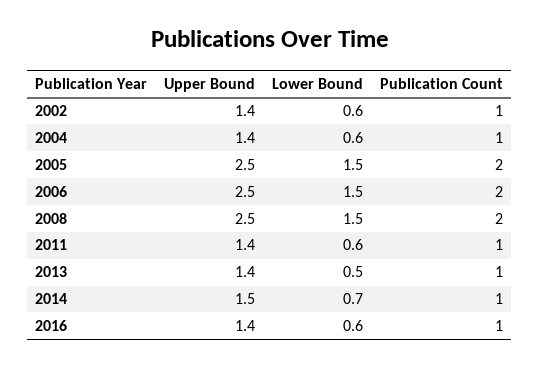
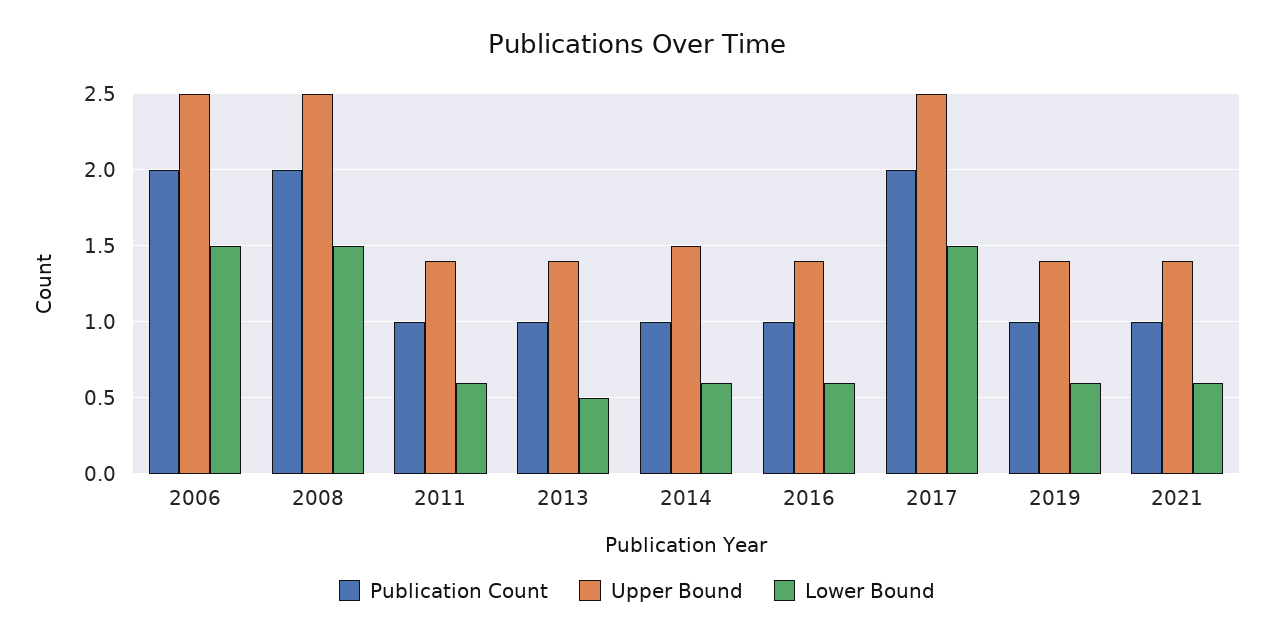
Upper Bound, 2002: 1.4 -> none
Lower Bound, 2002: 0.6 -> none
Publication Count, 2002: 1 -> none
Upper Bound, 2004: 1.4 -> none
Lower Bound, 2004: 0.6 -> none
Publication Count, 2004: 1 -> none
Upper Bound, 2005: 2.5 -> none
Lower Bound, 2005: 1.5 -> none
Publication Count, 2005: 2 -> none
Lower Bound, 2014: 0.7 -> 0.6
Publication Count, 2017: none -> 2
Upper Bound, 2017: none -> 2.5
Lower Bound, 2017: none -> 1.5
Publication Count, 2019: none -> 1
Upper Bound, 2019: none -> 1.4
Lower Bound, 2019: none -> 0.6
Publication Count, 2021: none -> 1
Upper Bound, 2021: none -> 1.4
Lower Bound, 2021: none -> 0.6

